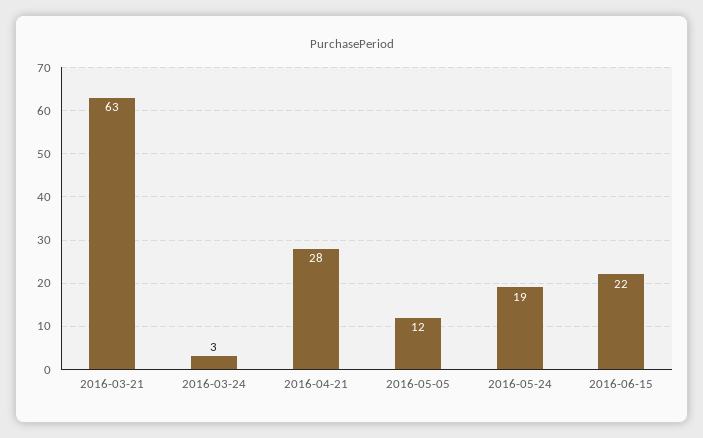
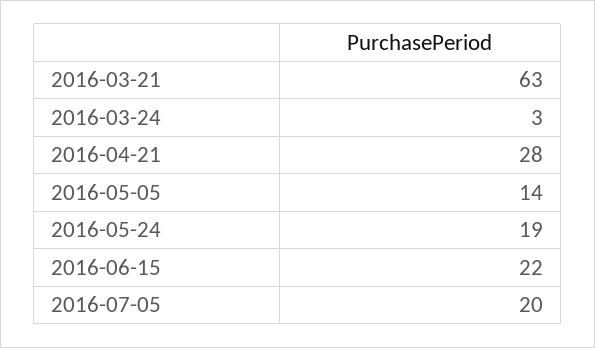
2016-05-05: 12 -> 14
2016-07-05: none -> 20

